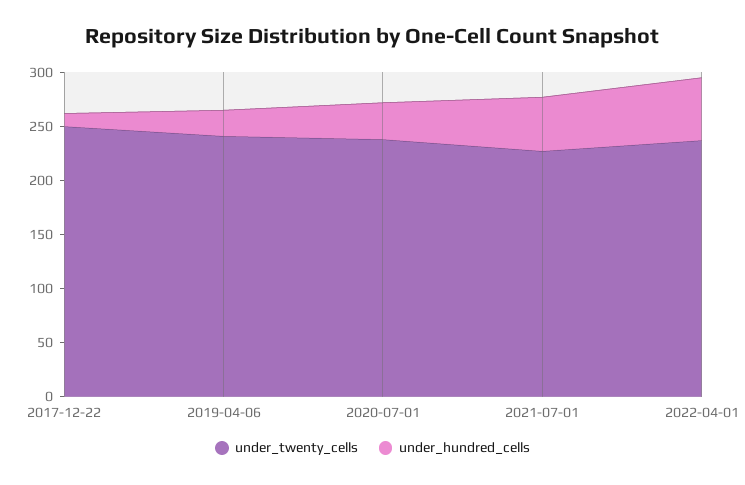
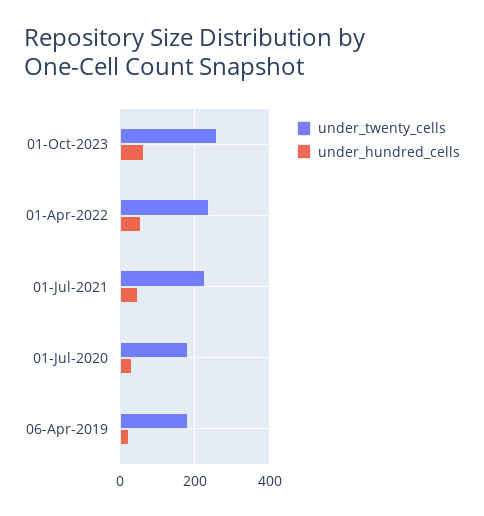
under_twenty_cells, 2017-12-22: 250 -> none
under_hundred_cells, 2017-12-22: 10 -> none
under_twenty_cells, 2019-04-06: 240 -> 180
under_twenty_cells, 2020-07-01: 240 -> 180
under_twenty_cells, 01-Oct-2023: none -> 260
under_hundred_cells, 01-Oct-2023: none -> 60

